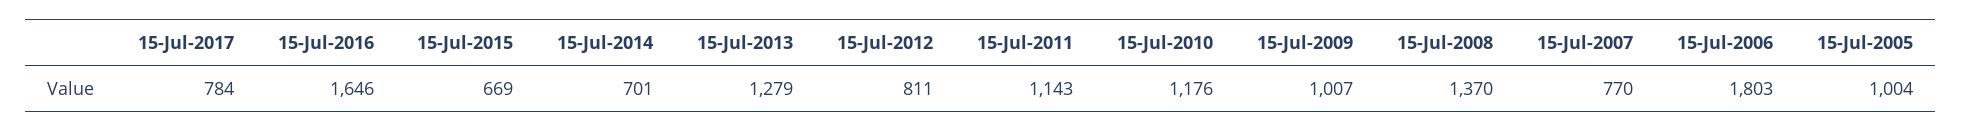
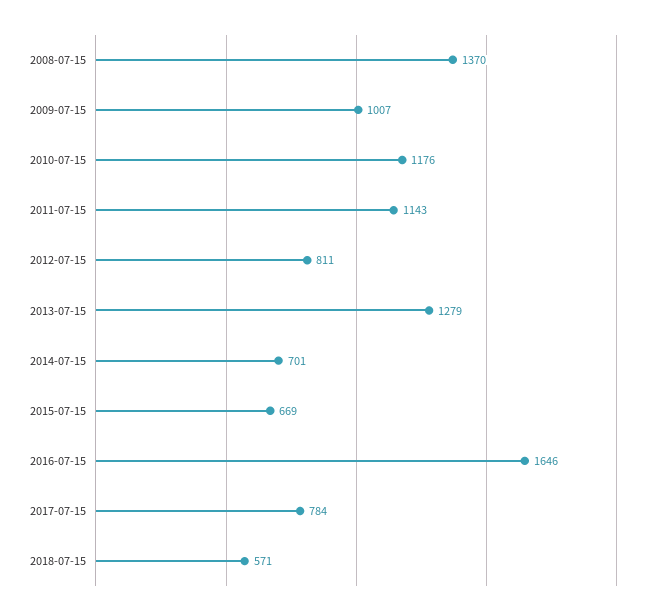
15-Jul-2007: 770 -> none
15-Jul-2006: 1803 -> none
15-Jul-2005: 1004 -> none
2018-07-15: none -> 571

